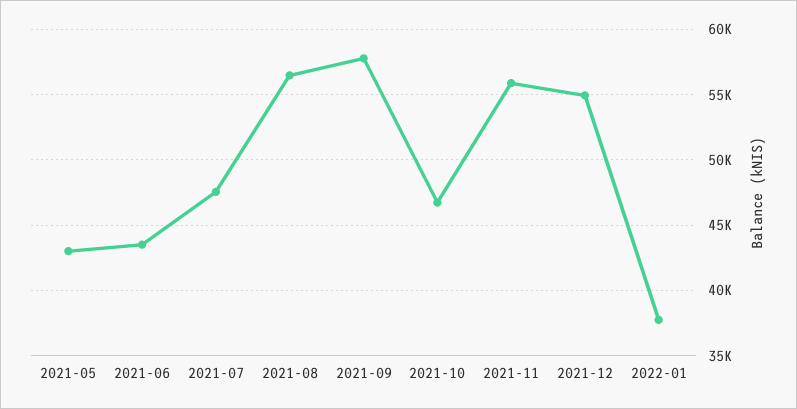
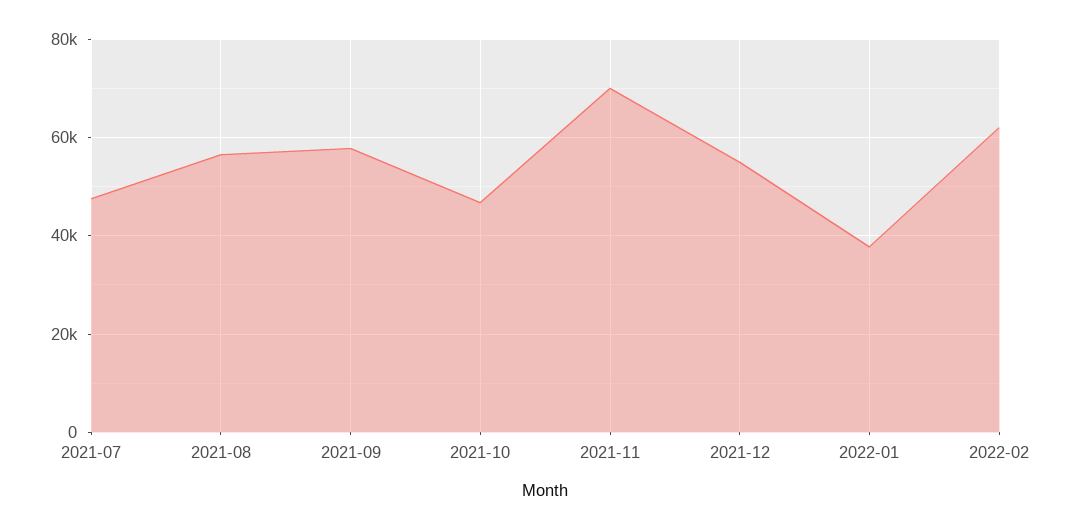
2021-05: 43000 -> none
2021-06: 43500 -> none
2021-11: 56000 -> 70000
2022-02: none -> 62000

